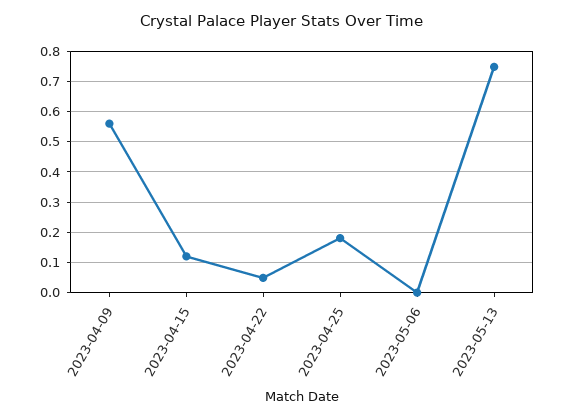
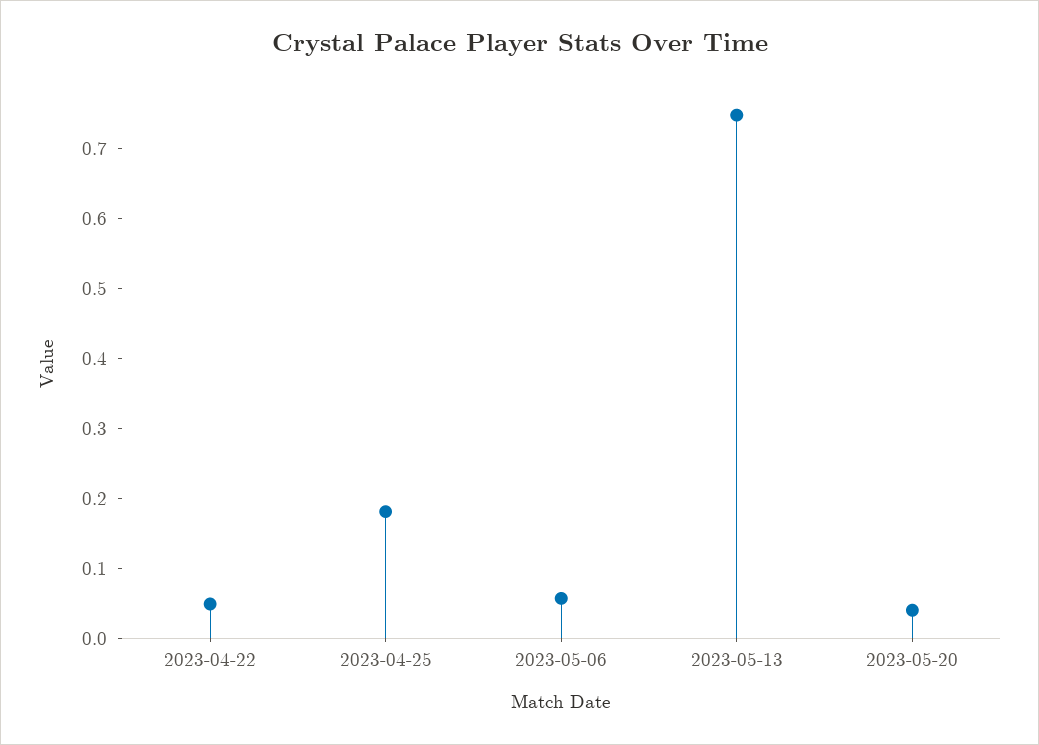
2023-04-09: 0.56 -> none
2023-04-15: 0.12 -> none
2023-05-06: 0 -> 0.06
2023-05-20: none -> 0.04

